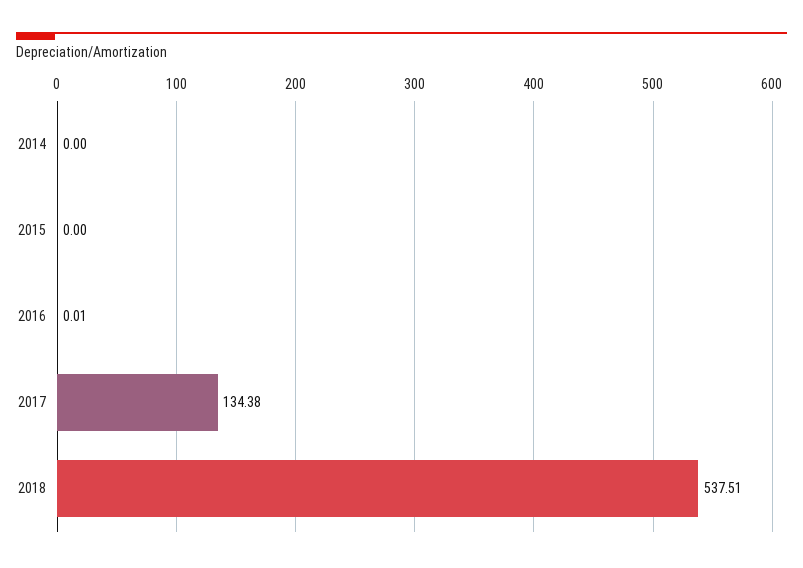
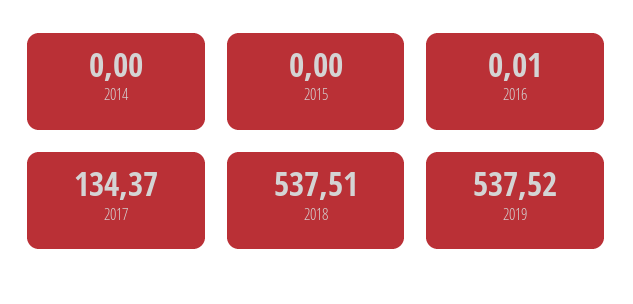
2017: 134.38 -> 134.37
2019: none -> 537.52

